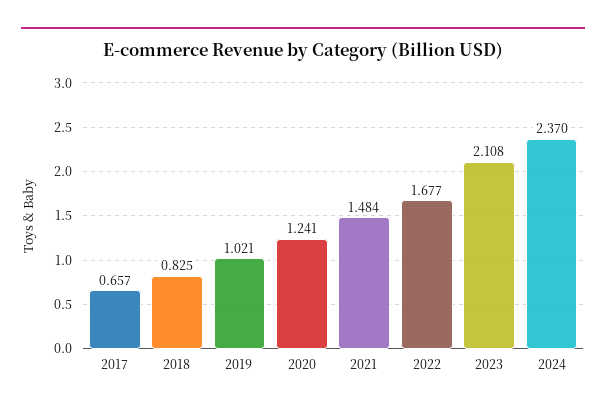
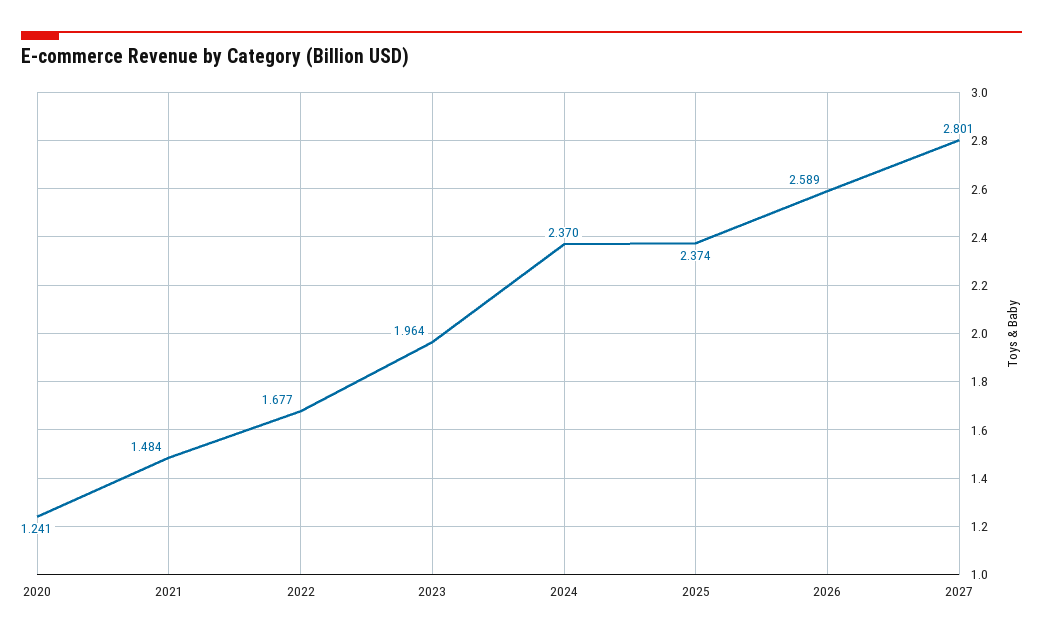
2017: 0.657 -> none
2018: 0.825 -> none
2019: 1.021 -> none
2023: 2.108 -> 1.964
2025: none -> 2.374
2026: none -> 2.589
2027: none -> 2.801

